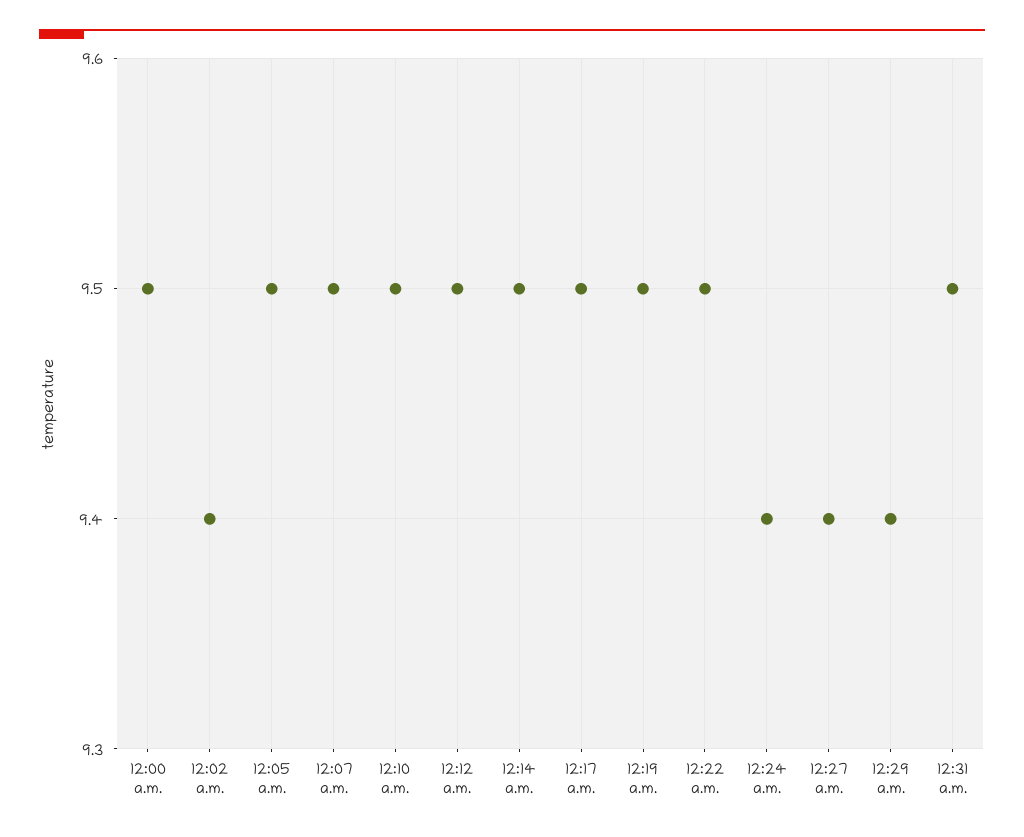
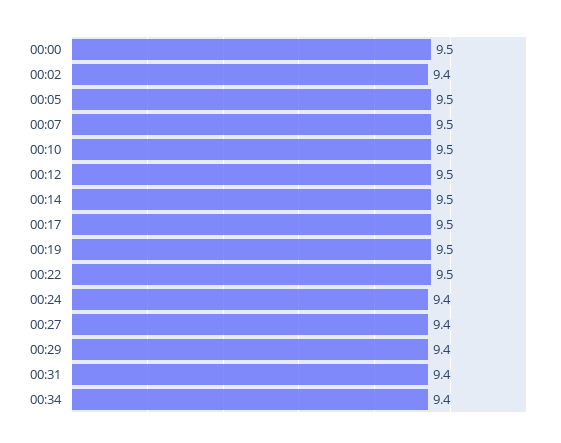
12:31 a.m.: 9.5 -> 9.4
00:34: none -> 9.4

